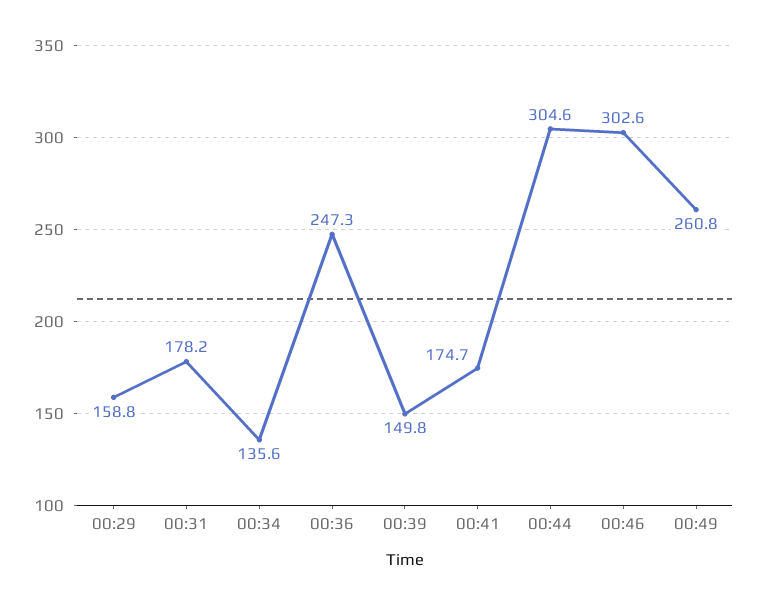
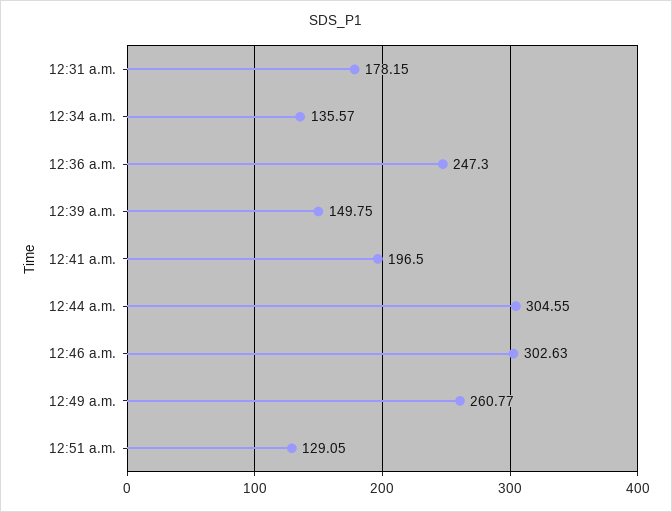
00:29: 158.8 -> none
00:41: 174.7 -> 196.5
12:51 a.m.: none -> 129.05

